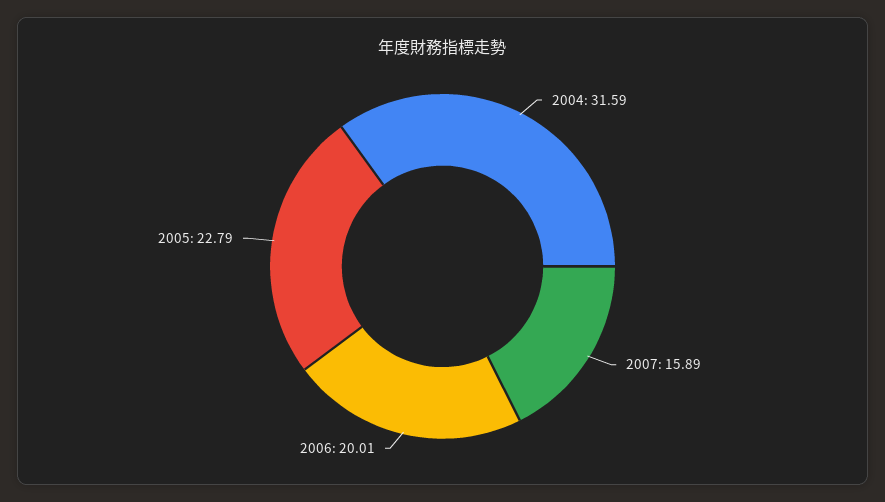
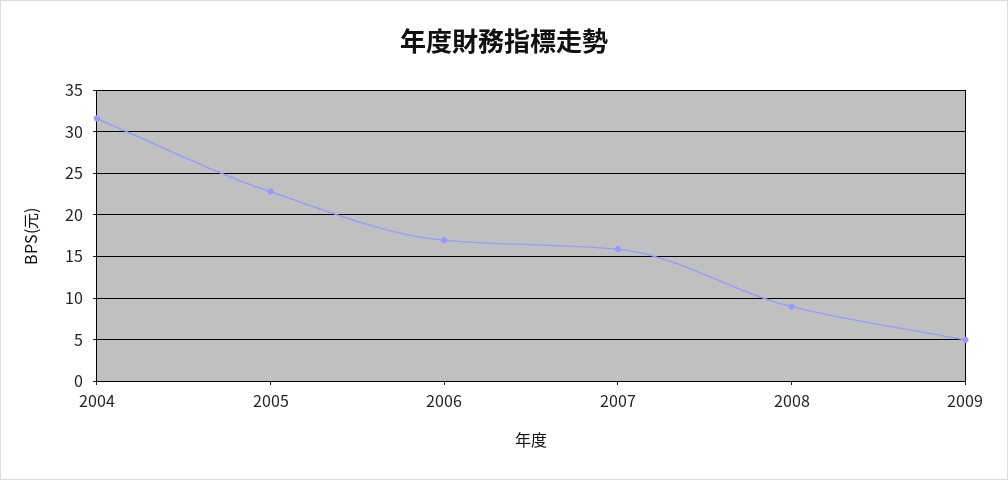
2006: 20.01 -> 17
2008: none -> 9
2009: none -> 5

